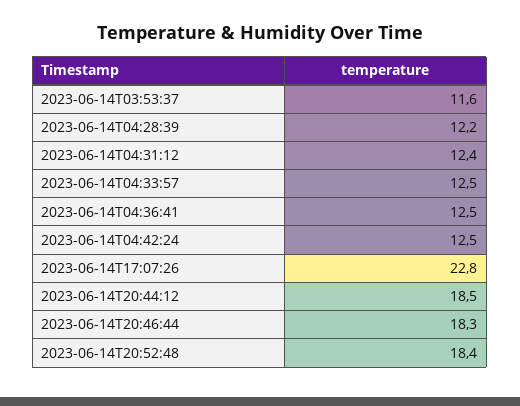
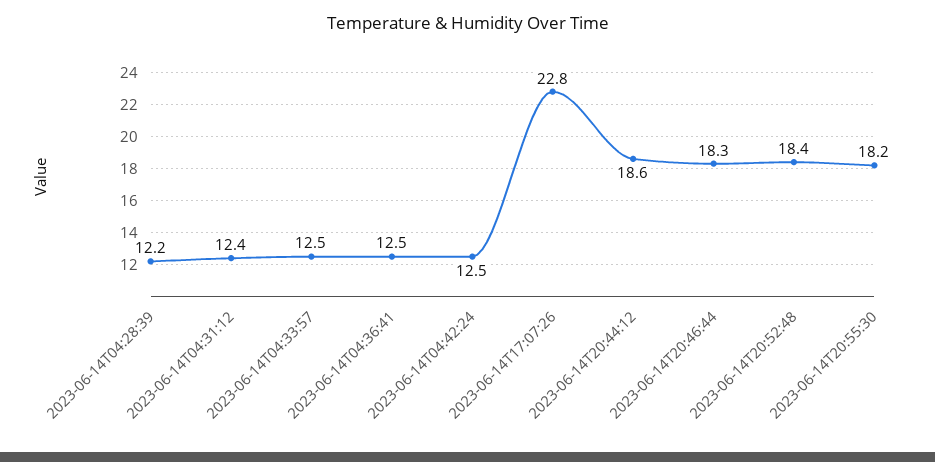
2023-06-14T03:53:37: 11.6 -> none
2023-06-14T20:44:12: 18.5 -> 18.6
2023-06-14T20:55:30: none -> 18.2

